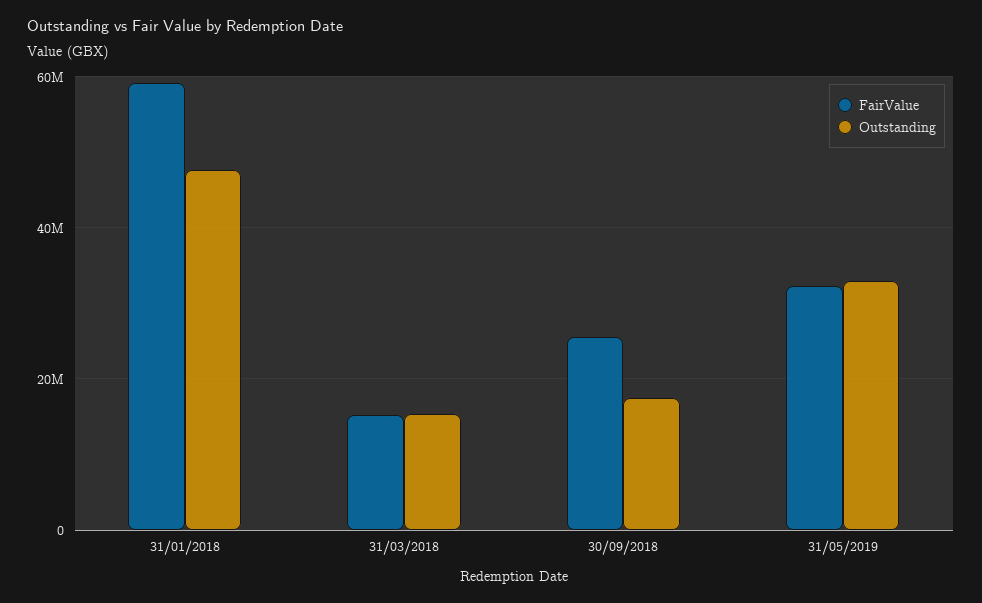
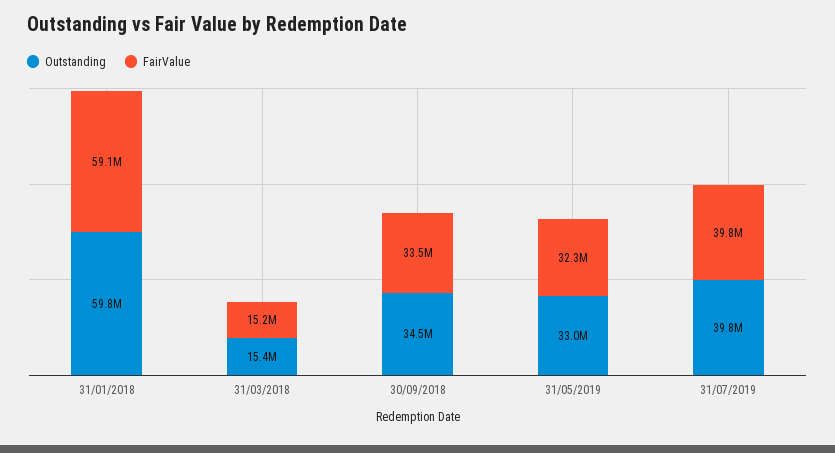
Outstanding, 31/01/2018: 48000000 -> 59800000
FairValue, 30/09/2018: 26000000 -> 33500000
Outstanding, 30/09/2018: 18000000 -> 34500000
Outstanding, 31/07/2019: none -> 39800000
FairValue, 31/07/2019: none -> 39800000

